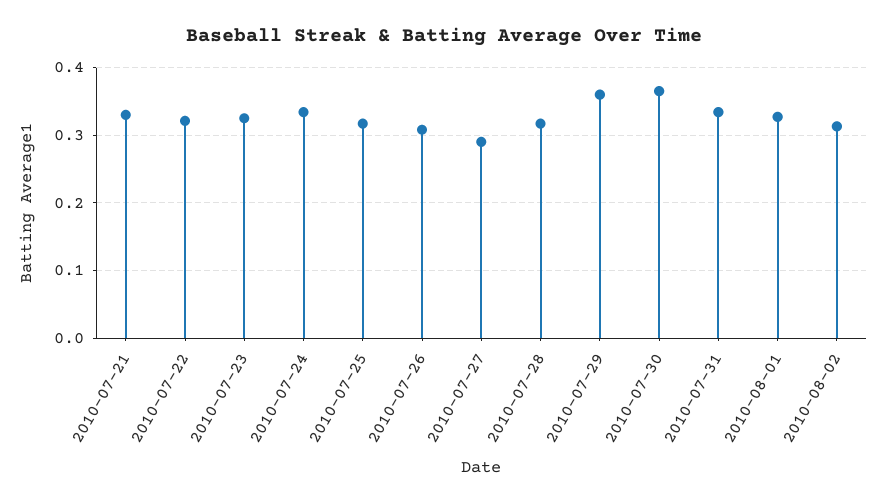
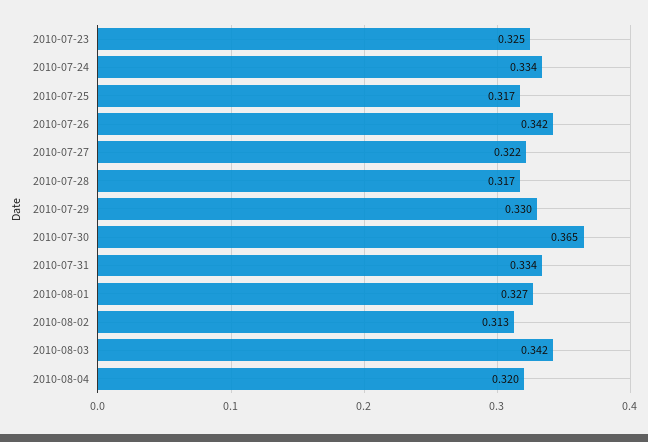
2010-07-21: 0.33 -> none
2010-07-22: 0.32 -> none
2010-07-26: 0.31 -> 0.342
2010-07-27: 0.29 -> 0.322
2010-07-29: 0.36 -> 0.33
2010-08-03: none -> 0.342
2010-08-04: none -> 0.32

